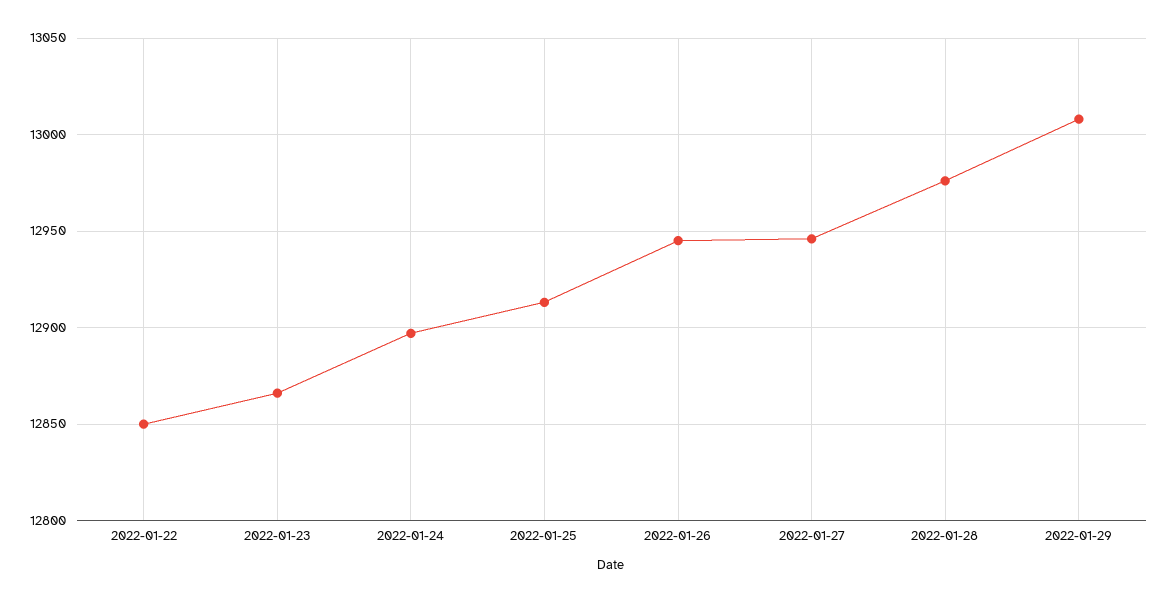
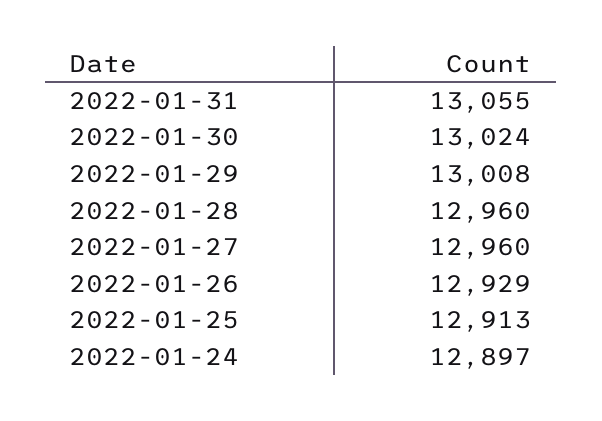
2022-01-22: 12850 -> none
2022-01-23: 12865 -> none
2022-01-26: 12945 -> 12929
2022-01-27: 12945 -> 12960
2022-01-28: 12975 -> 12960
2022-01-31: none -> 13055
2022-01-30: none -> 13024

